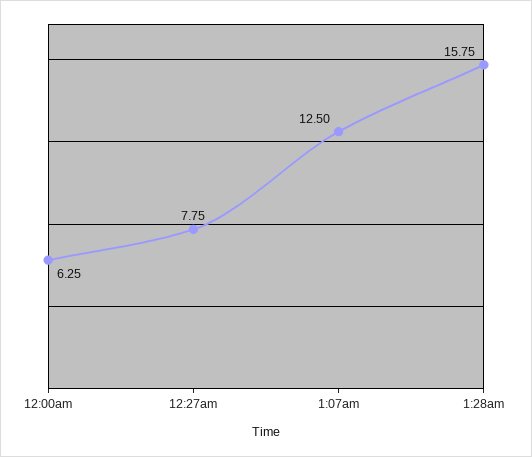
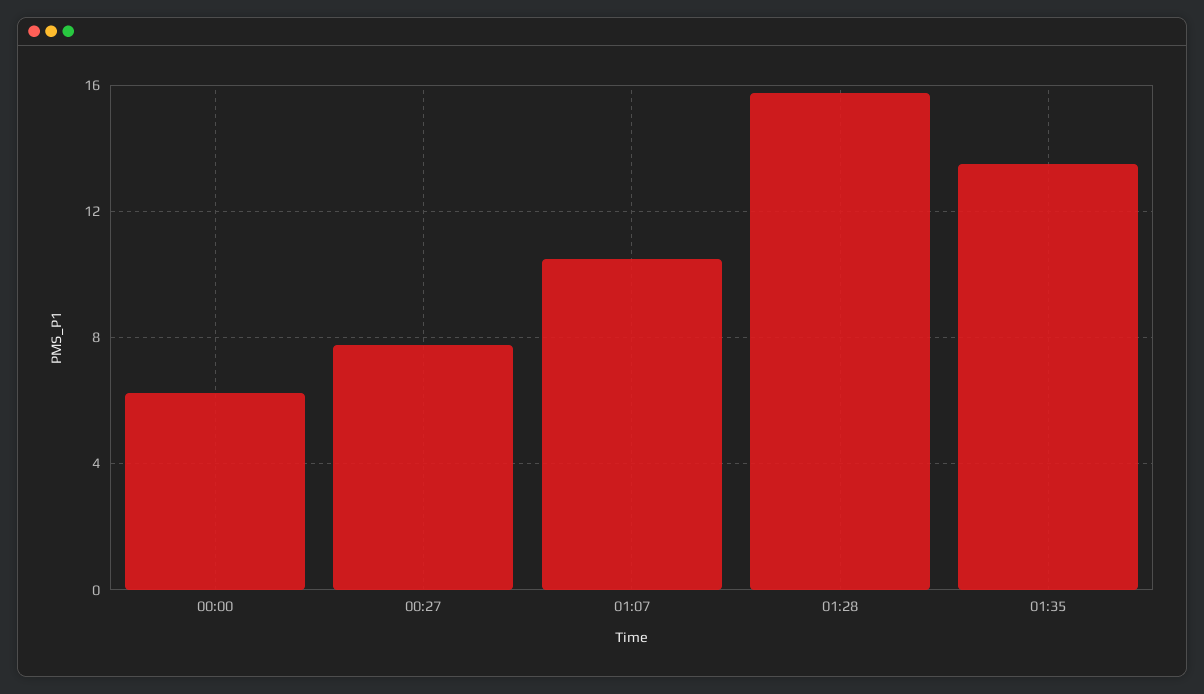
1:07am: 12.5 -> 10.5
01:35: none -> 13.5

